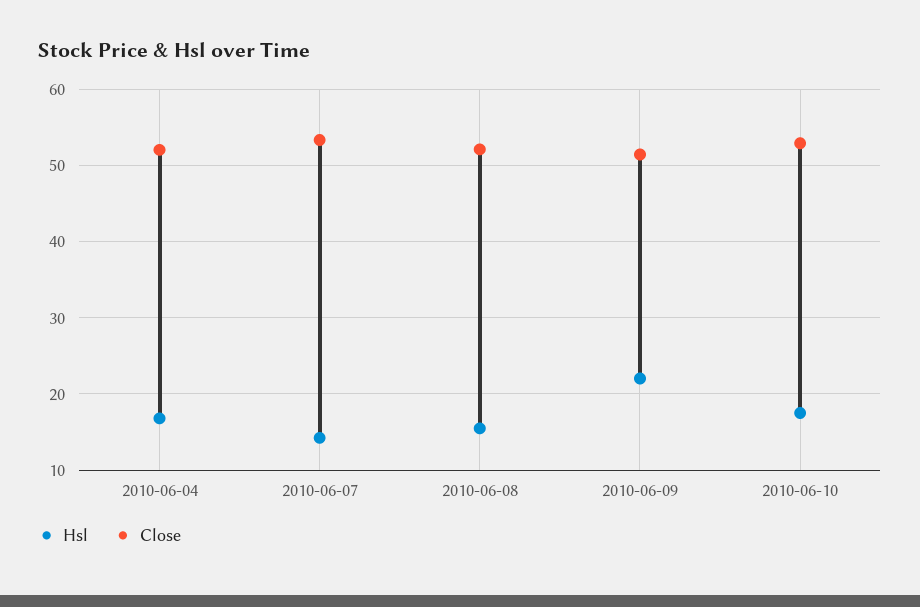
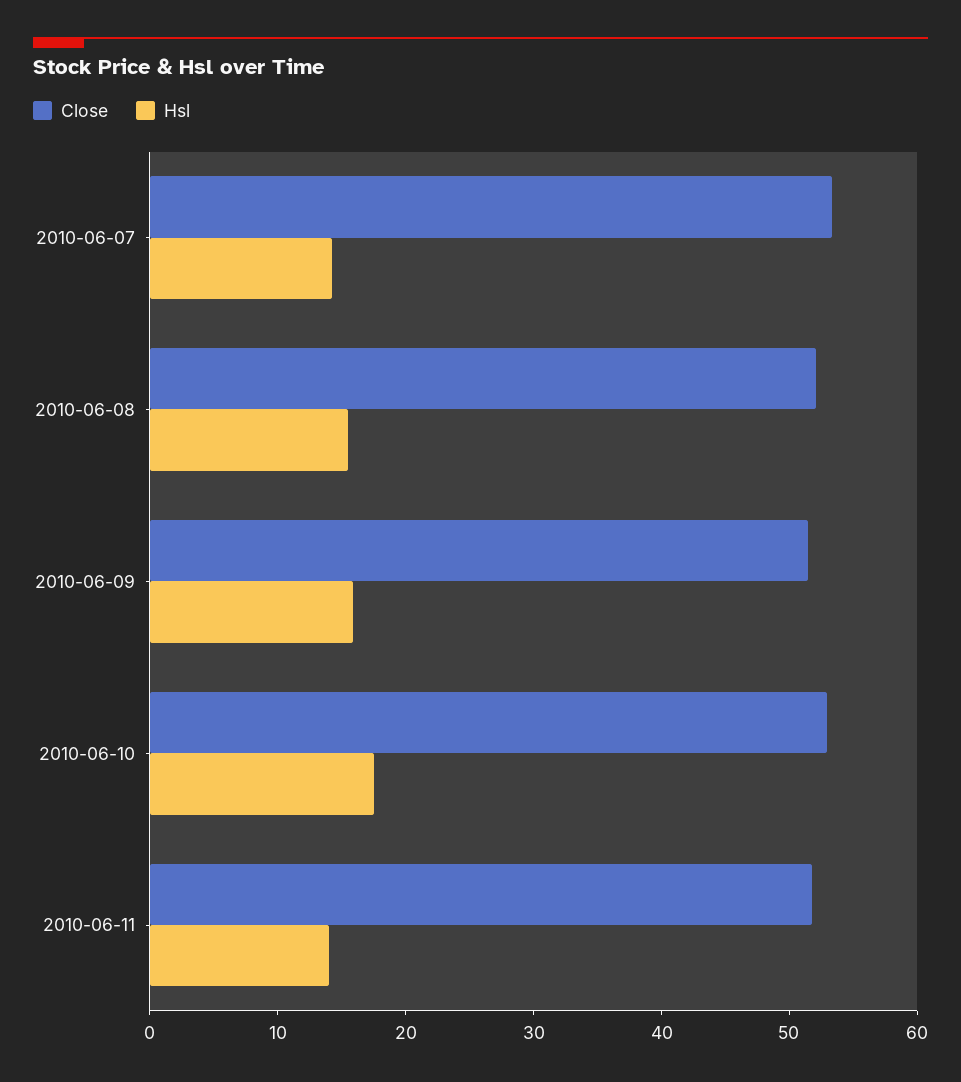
Hsl, 2010-06-04: 17 -> none
Close, 2010-06-04: 52 -> none
Hsl, 2010-06-09: 22 -> 16
Close, 2010-06-11: none -> 52
Hsl, 2010-06-11: none -> 14

